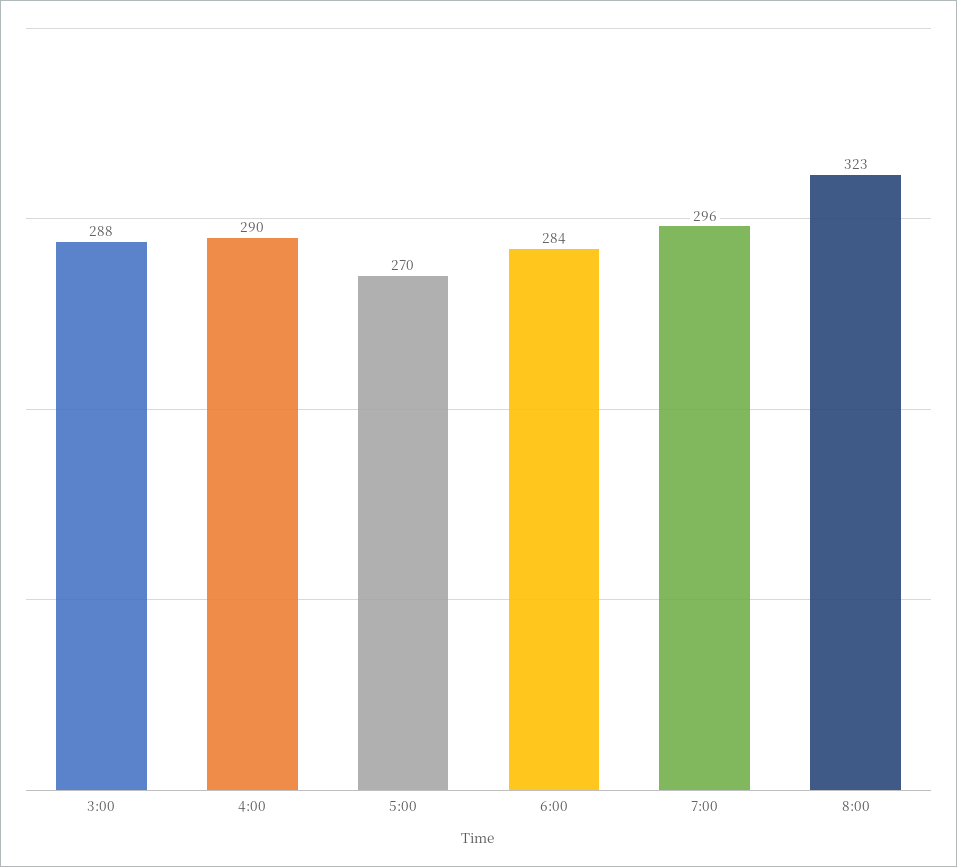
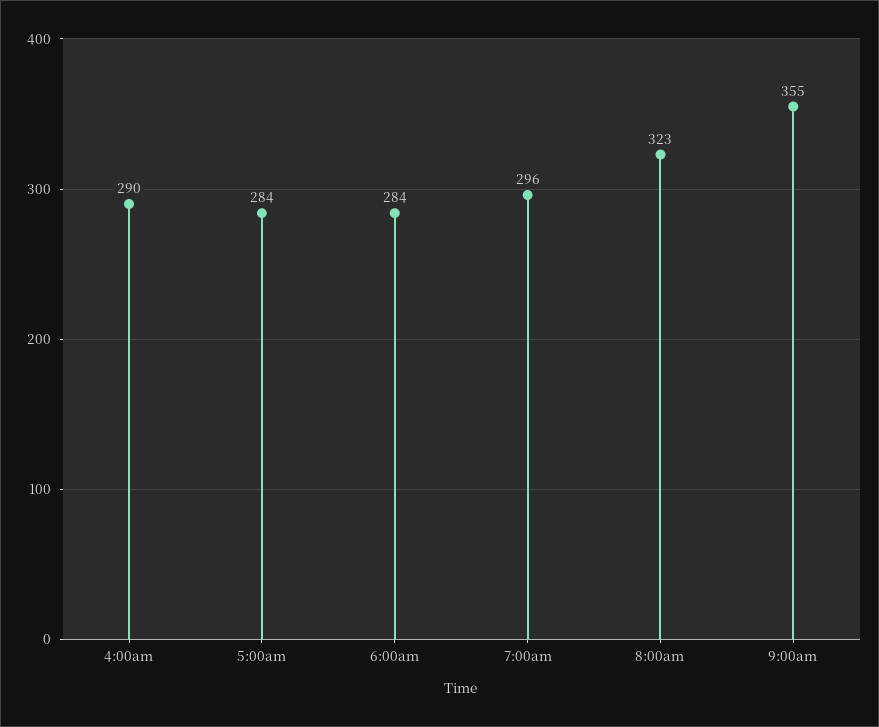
3:00: 288 -> none
5:00: 270 -> 284
9:00am: none -> 355

